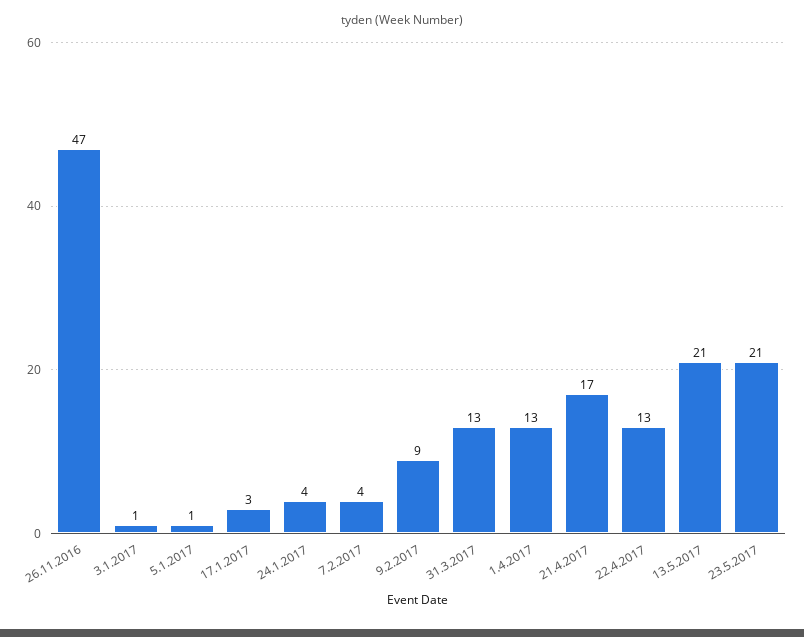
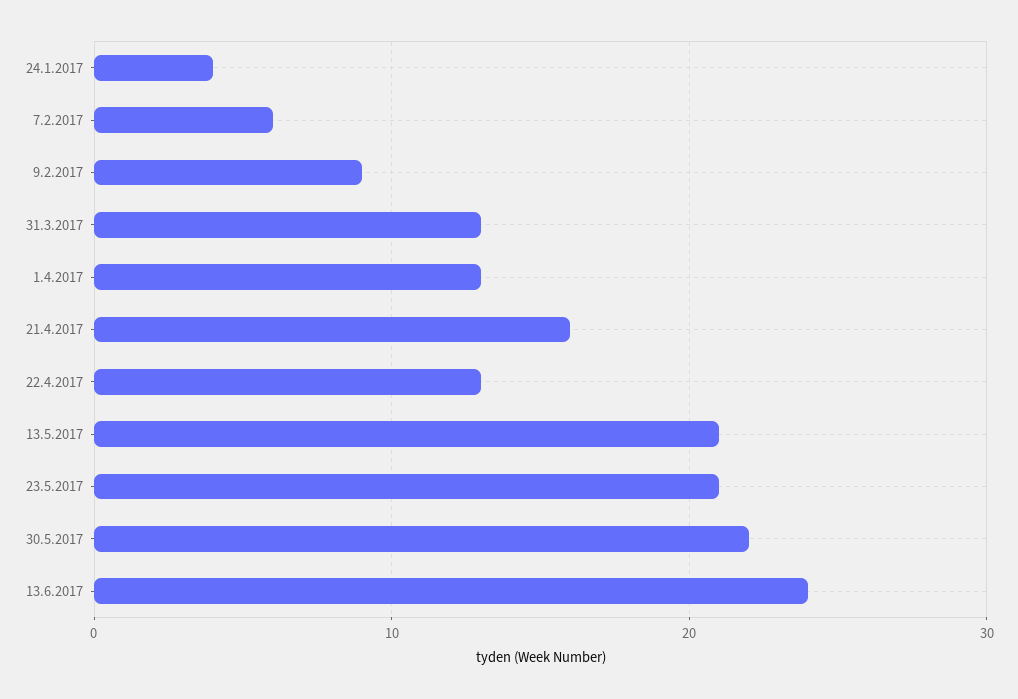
26.11.2016: 47 -> none
3.1.2017: 1 -> none
5.1.2017: 1 -> none
17.1.2017: 3 -> none
7.2.2017: 4 -> 6
21.4.2017: 17 -> 16
30.5.2017: none -> 22
13.6.2017: none -> 24

